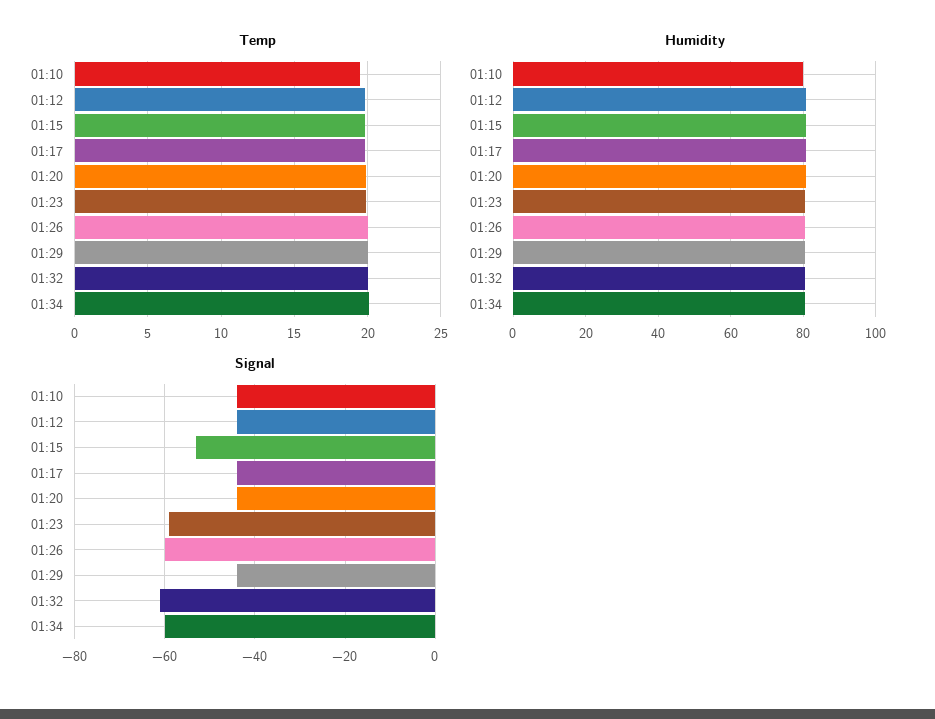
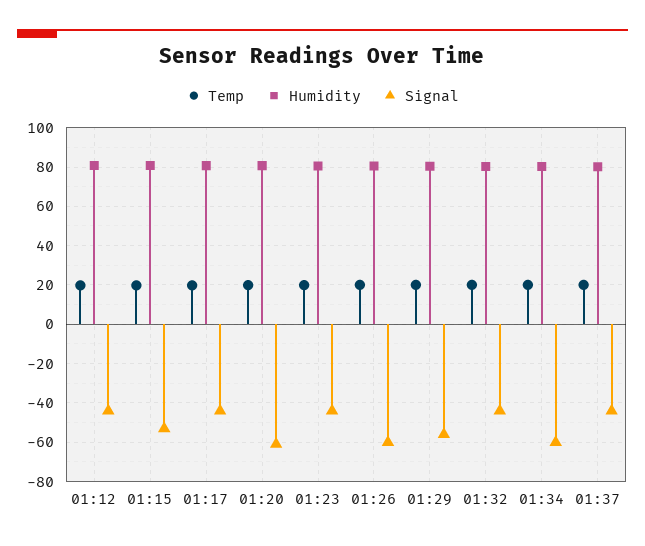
Temp, 01:10: 19.5 -> none
Humidity, 01:10: 80 -> none
Signal, 01:10: -45 -> none
Signal, 01:20: -45 -> -60
Signal, 01:23: -60 -> -45
Signal, 01:29: -45 -> -55
Signal, 01:32: -60 -> -45
Temp, 01:37: none -> 20
Humidity, 01:37: none -> 80
Signal, 01:37: none -> -45

